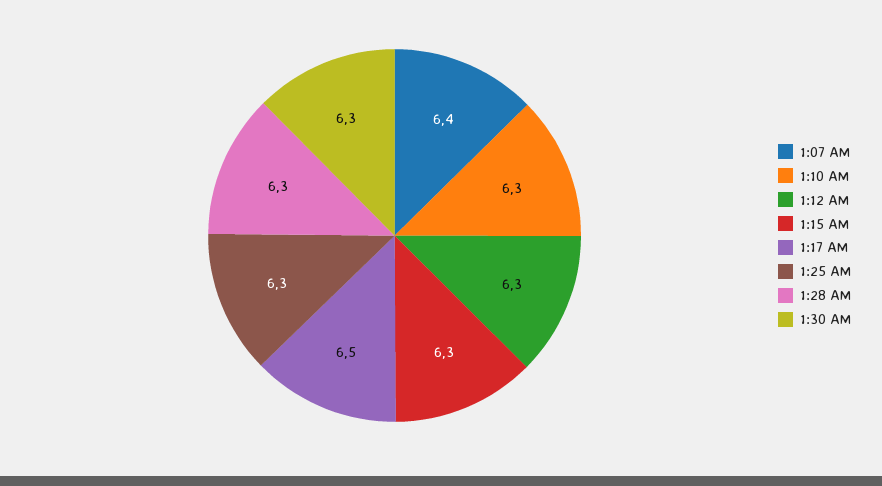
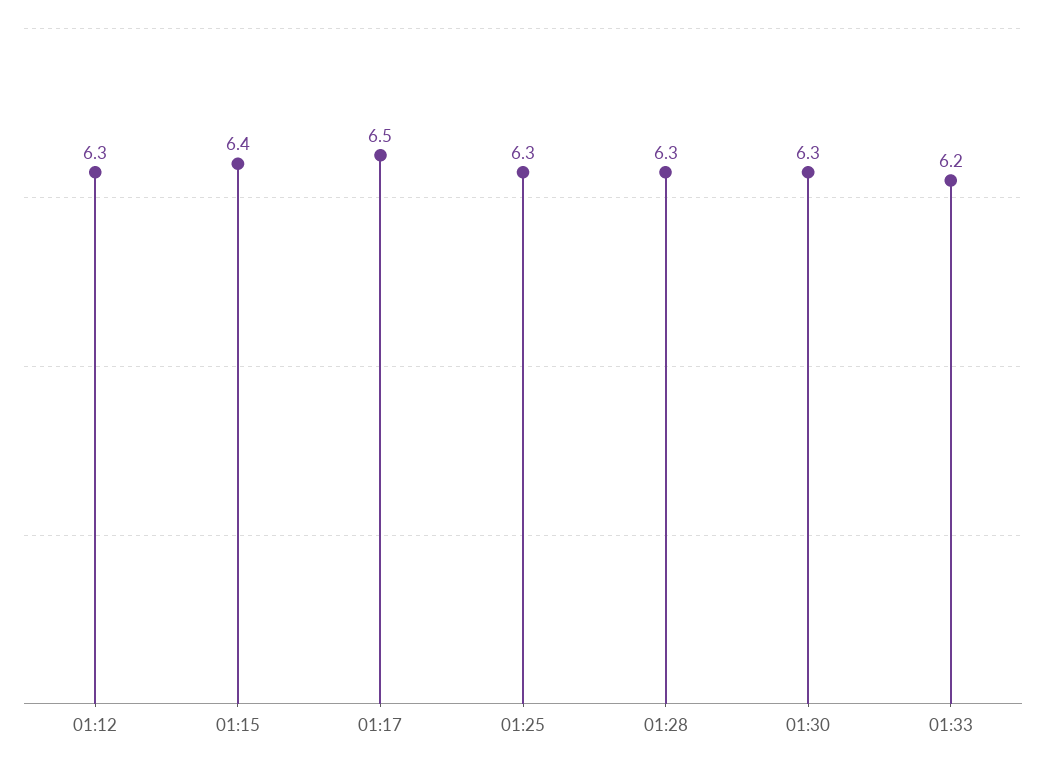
1:07 AM: 6.4 -> none
1:10 AM: 6.3 -> none
1:15 AM: 6.3 -> 6.4
01:33: none -> 6.2

